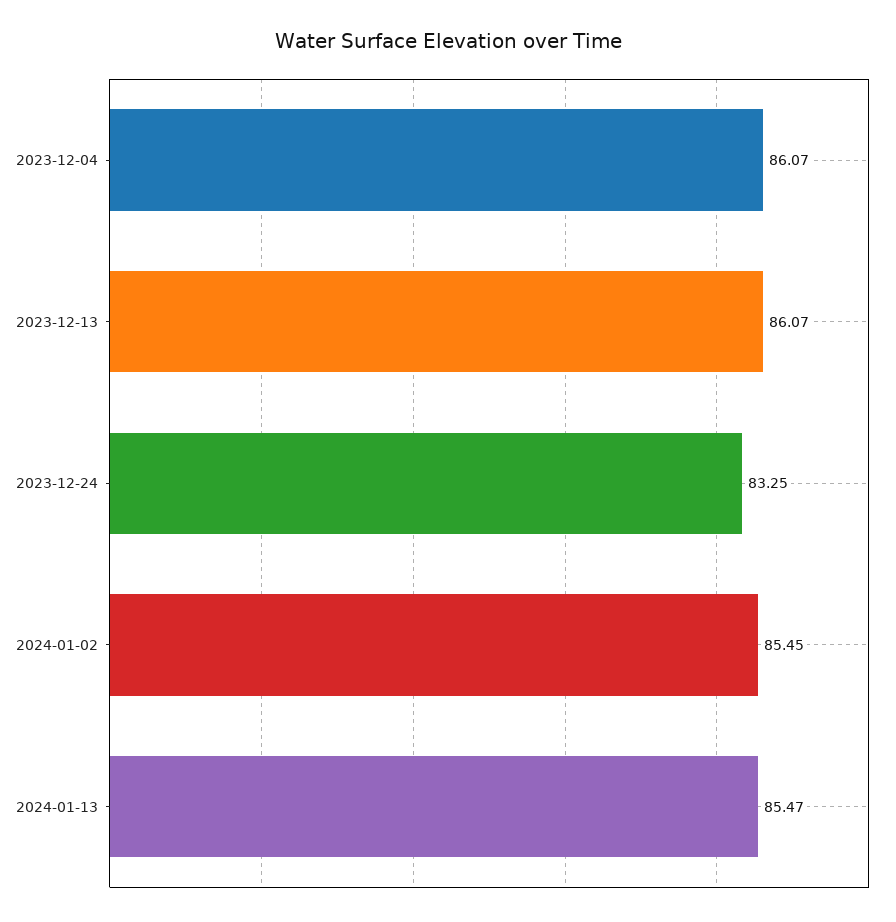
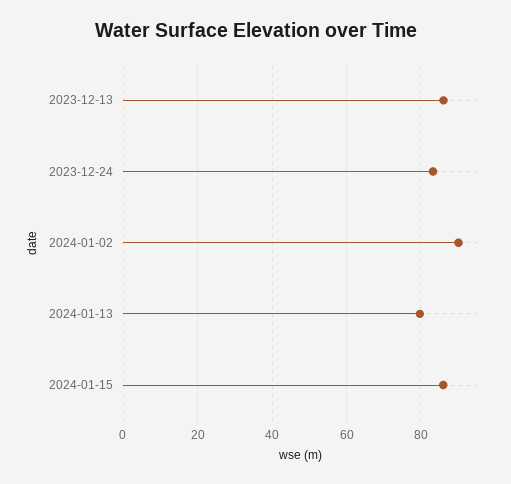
2023-12-04: 86.07 -> none
2024-01-02: 85.45 -> 90
2024-01-13: 85.47 -> 80
2024-01-15: none -> 86

